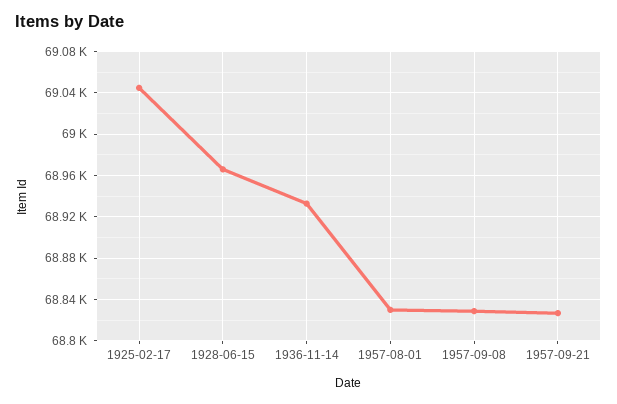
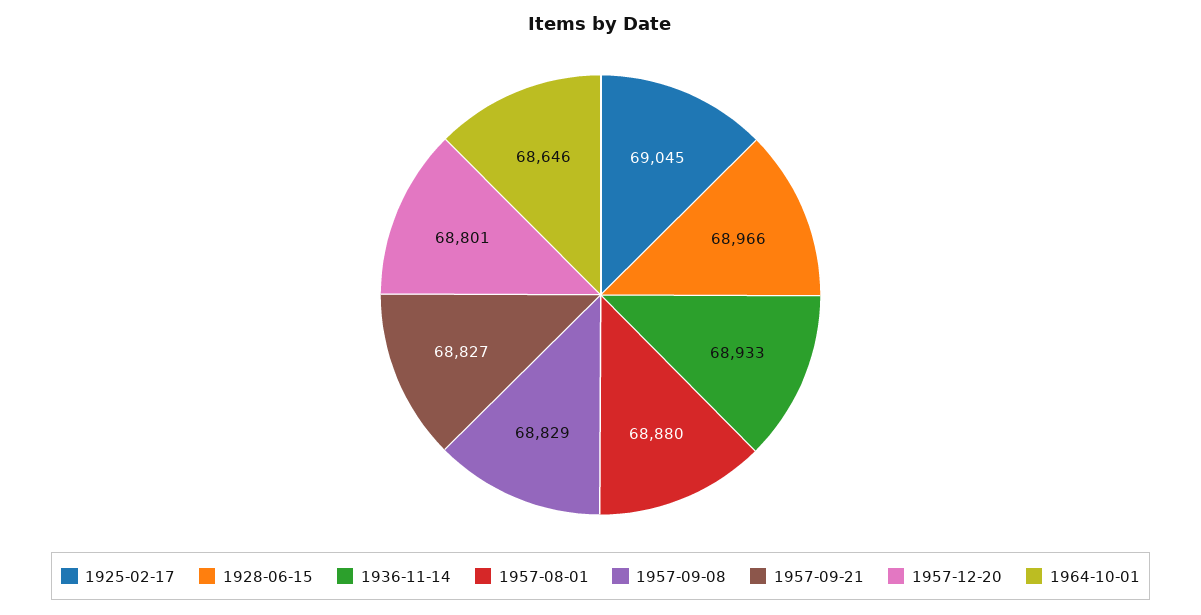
1957-08-01: 68830 -> 68880
1957-12-20: none -> 68801
1964-10-01: none -> 68646

